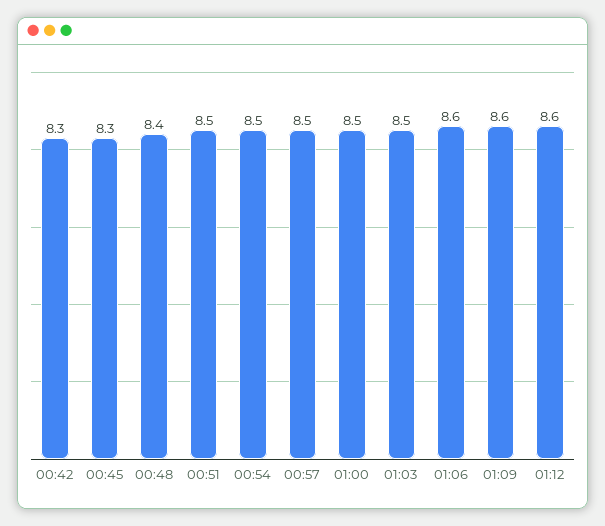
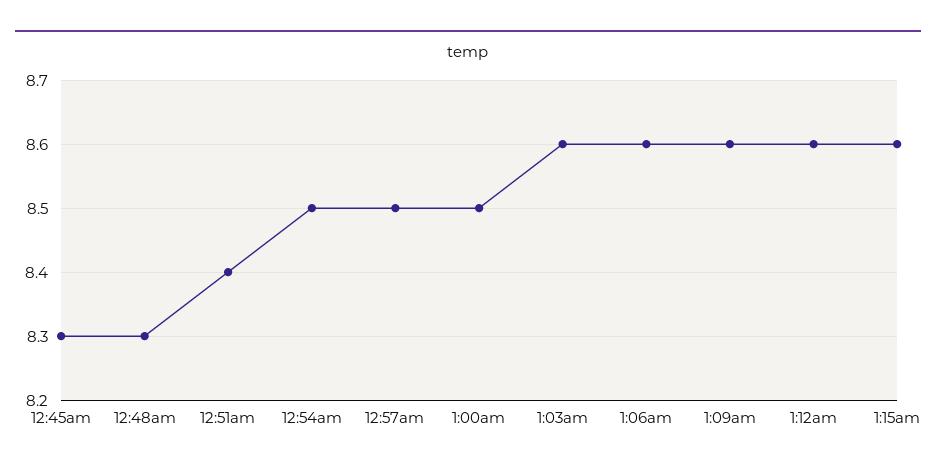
00:42: 8.3 -> none
00:48: 8.4 -> 8.3
00:51: 8.5 -> 8.4
01:03: 8.5 -> 8.6
1:15am: none -> 8.6

